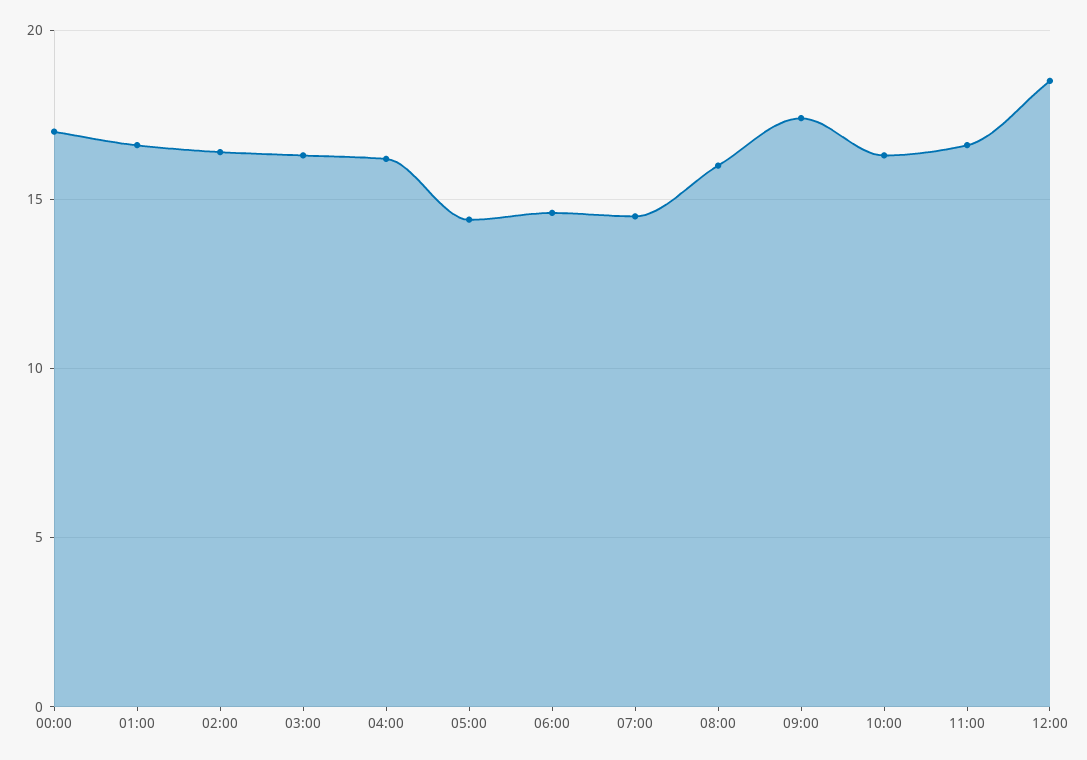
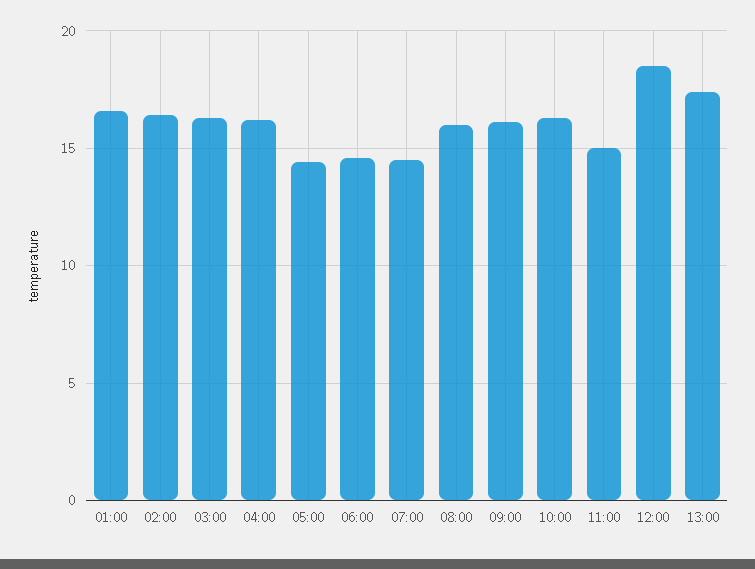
00:00: 17 -> none
09:00: 17.5 -> 16
11:00: 16.5 -> 15
13:00: none -> 17.5

